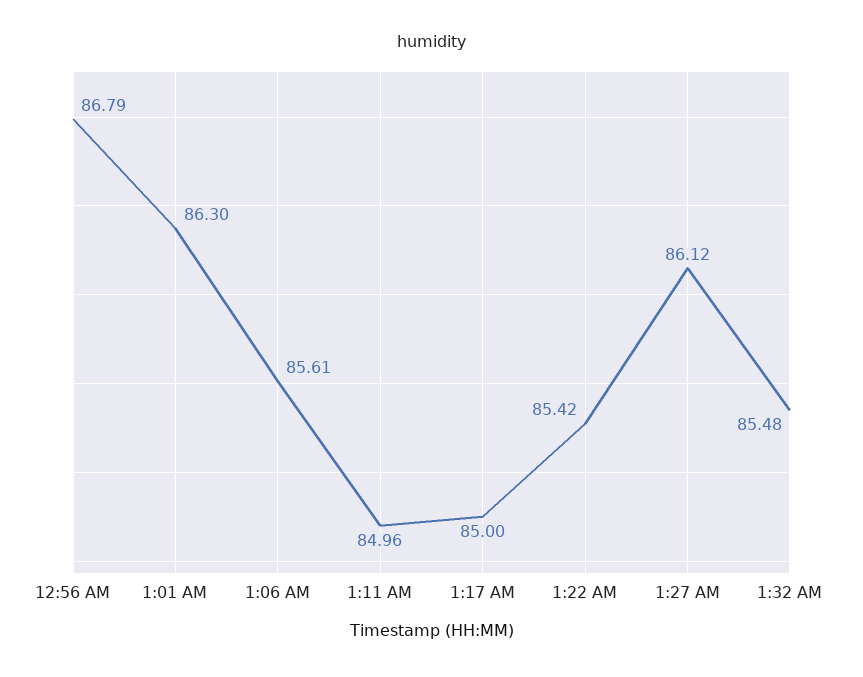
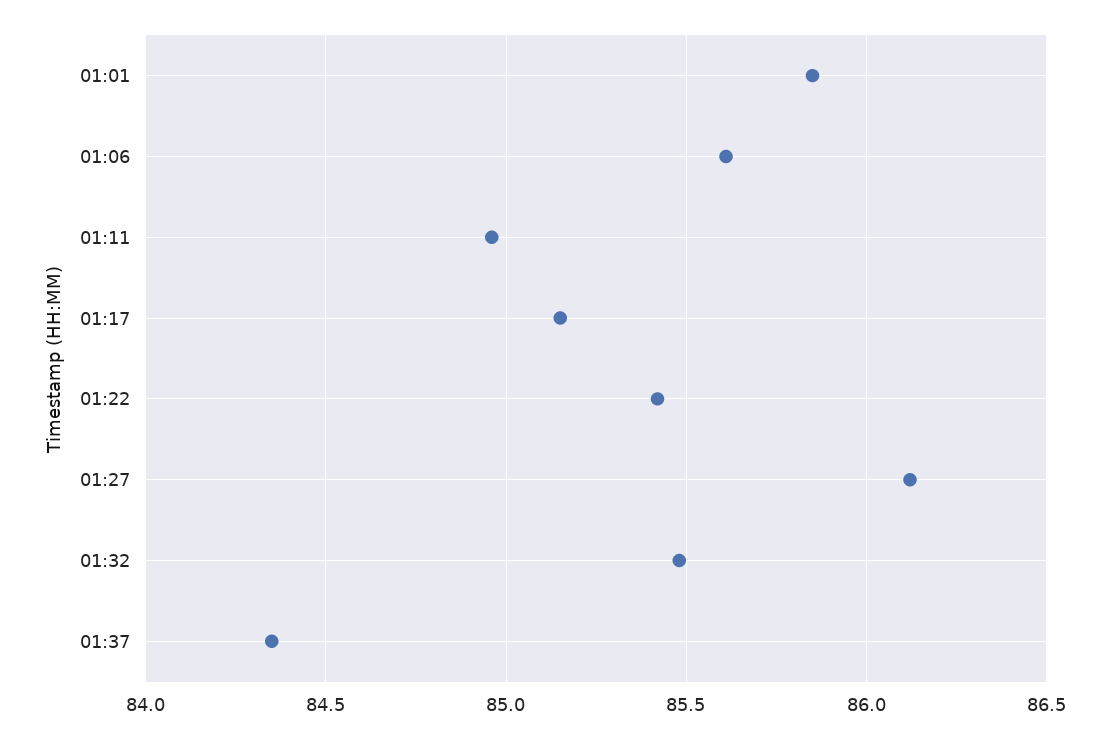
12:56 AM: 86.79 -> none
1:01 AM: 86.3 -> 85.85
1:17 AM: 85 -> 85.15
01:37: none -> 84.35

